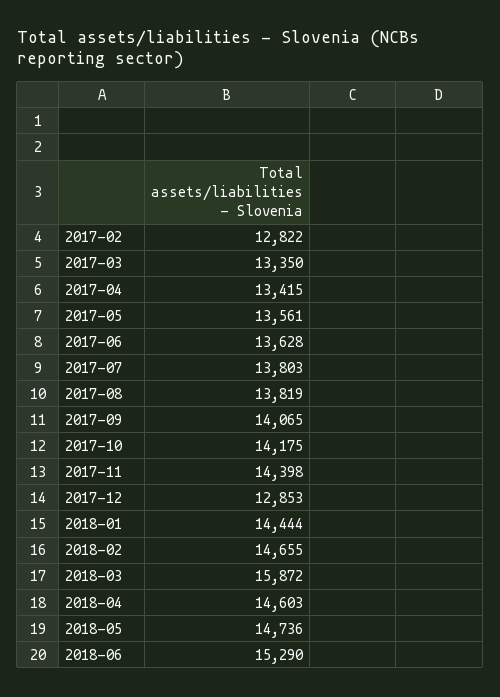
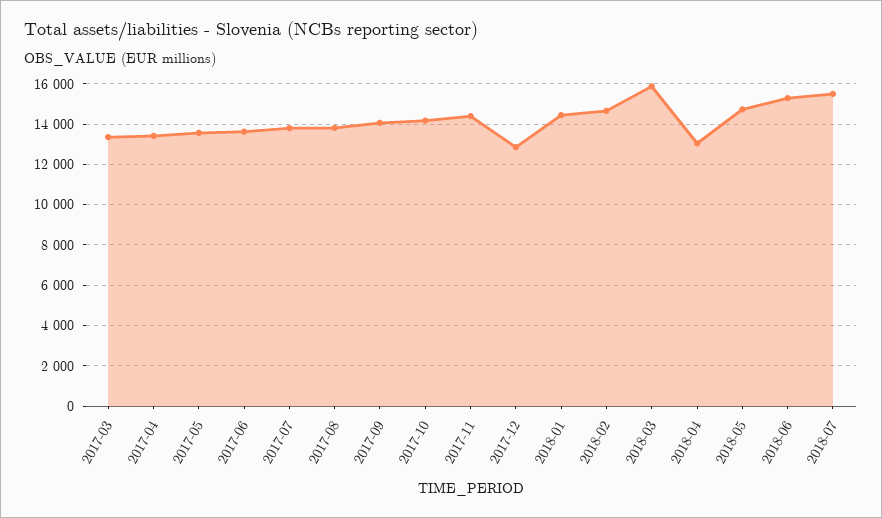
2017-02: 12822 -> none
2018-04: 14603 -> 13000
2018-07: none -> 15500

